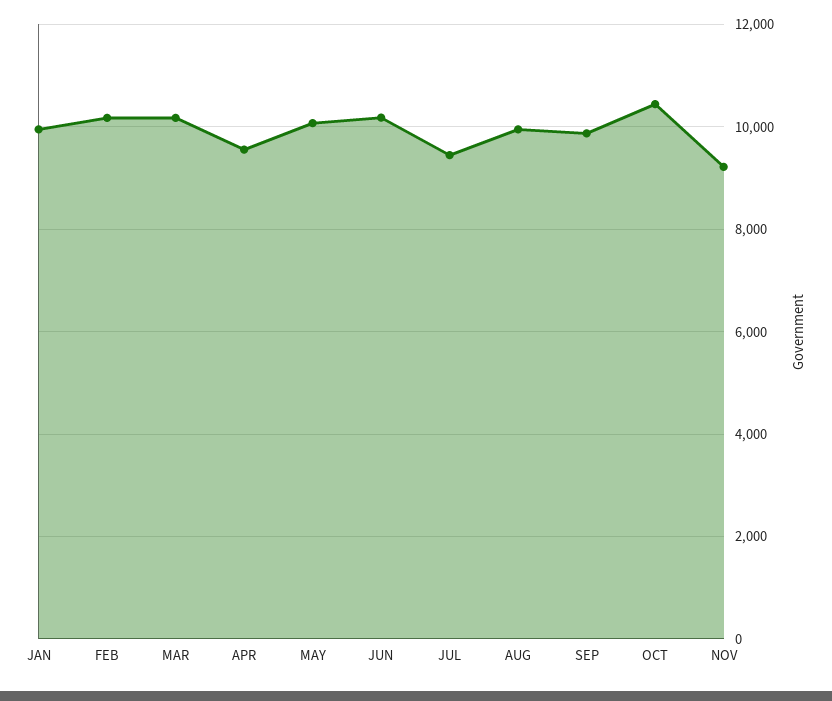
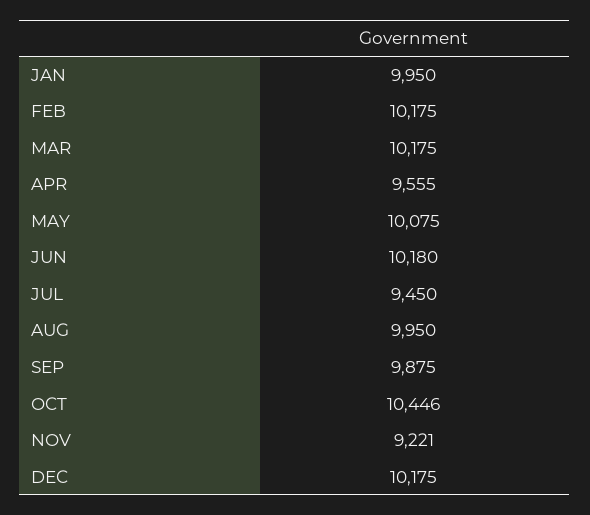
DEC: none -> 10175

